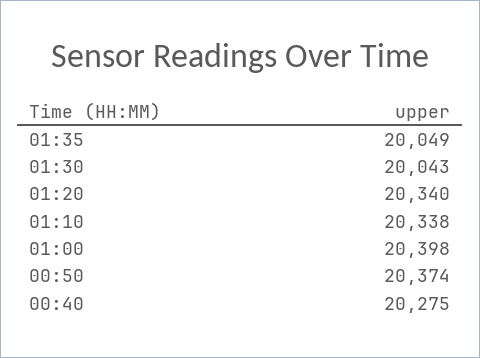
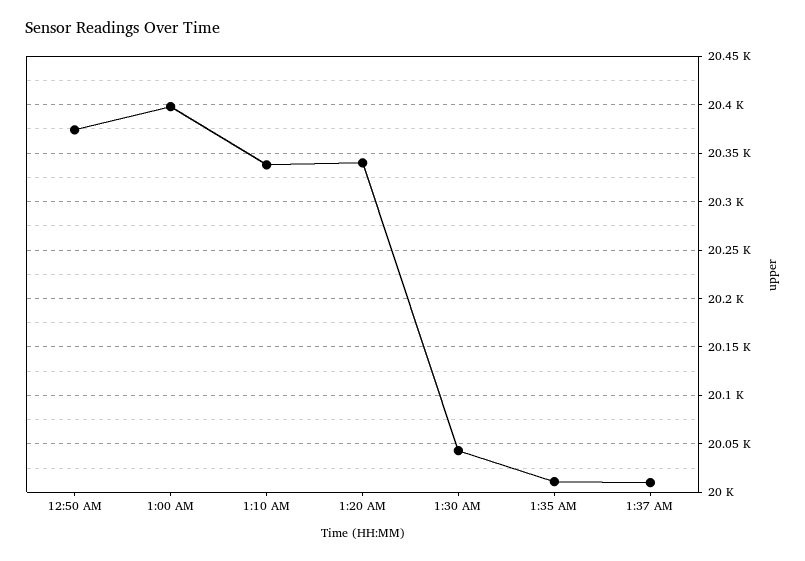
01:35: 20049 -> 20010
00:40: 20275 -> none
1:37 AM: none -> 20010

